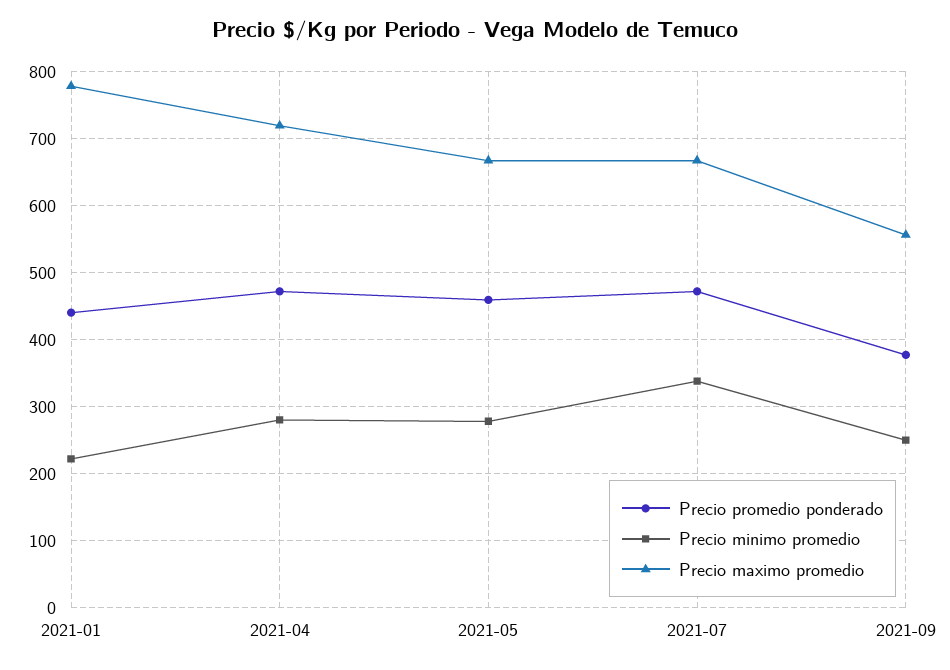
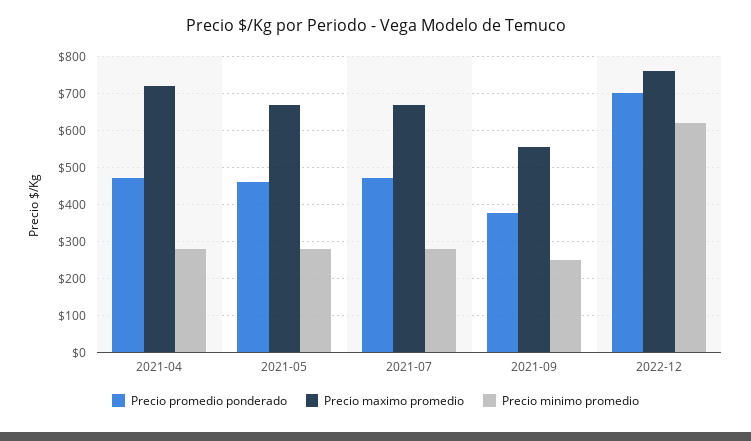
Precio promedio ponderado, 2021-01: 440 -> none
Precio minimo promedio, 2021-01: 220 -> none
Precio maximo promedio, 2021-01: 780 -> none
Precio minimo promedio, 2021-07: 340 -> 280
Precio promedio ponderado, 2022-12: none -> 700
Precio maximo promedio, 2022-12: none -> 760
Precio minimo promedio, 2022-12: none -> 620

